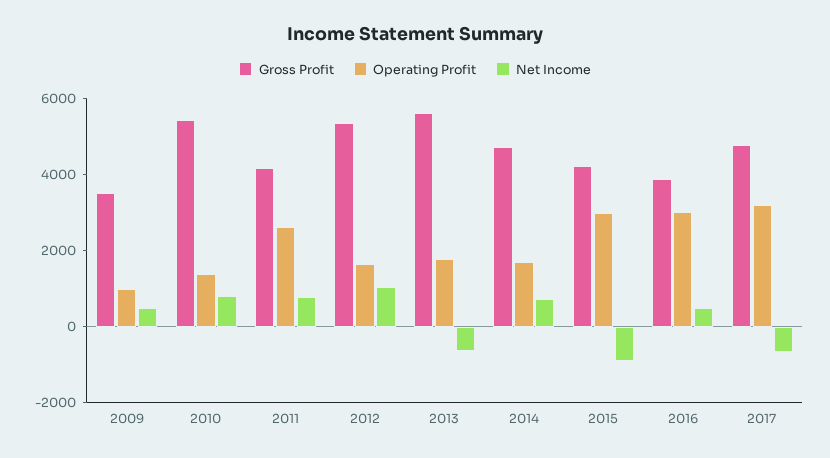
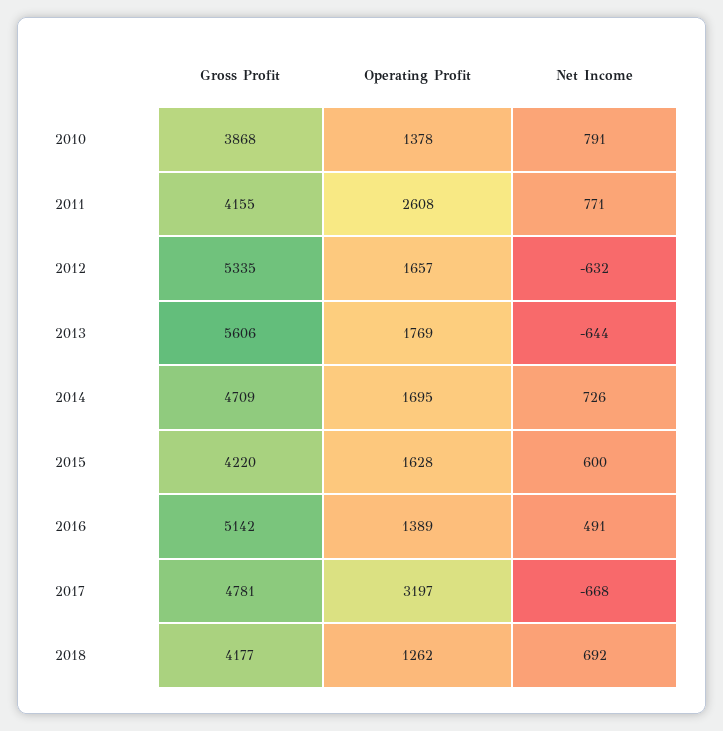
Gross Profit, 2009: 3500 -> none
Operating Profit, 2009: 1000 -> none
Net Income, 2009: 500 -> none
Gross Profit, 2010: 5500 -> 3868
Net Income, 2012: 1000 -> -632
Operating Profit, 2015: 3000 -> 1628
Net Income, 2015: -1000 -> 600
Gross Profit, 2016: 4000 -> 5142
Operating Profit, 2016: 3000 -> 1389
Gross Profit, 2018: none -> 4177
Operating Profit, 2018: none -> 1262
Net Income, 2018: none -> 692

